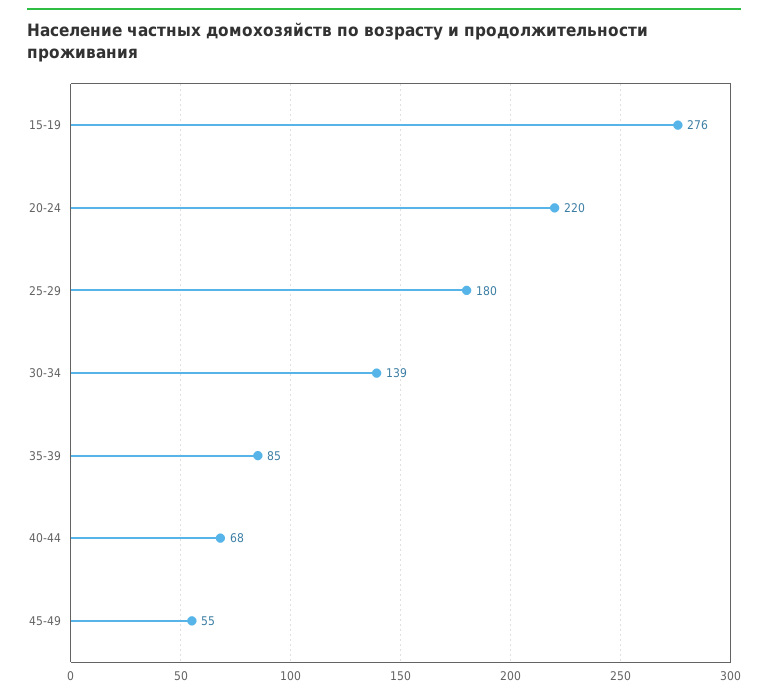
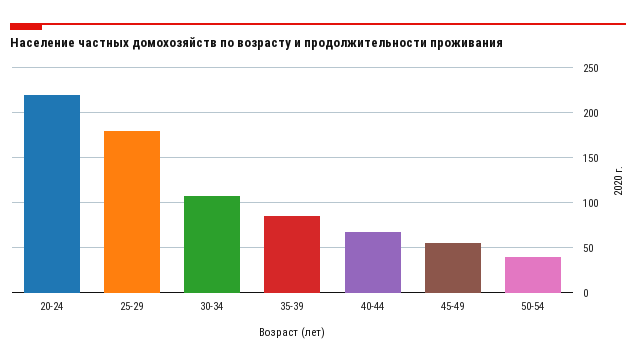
15-19: 276 -> none
30-34: 139 -> 110
50-54: none -> 40

